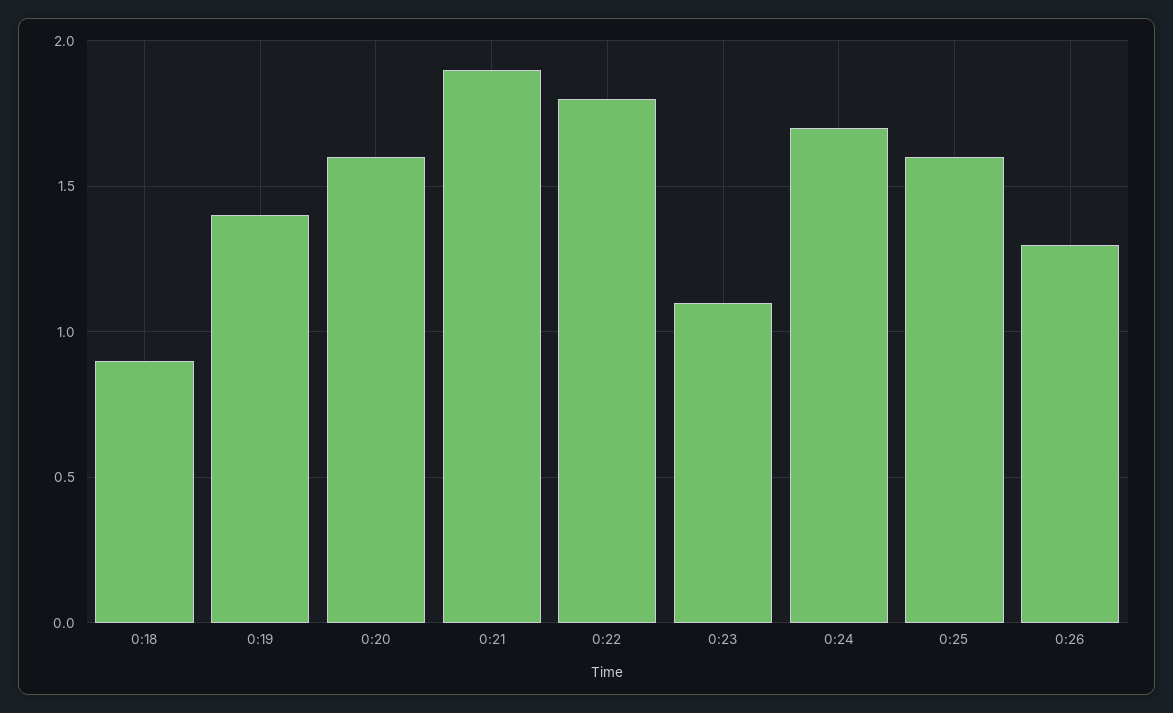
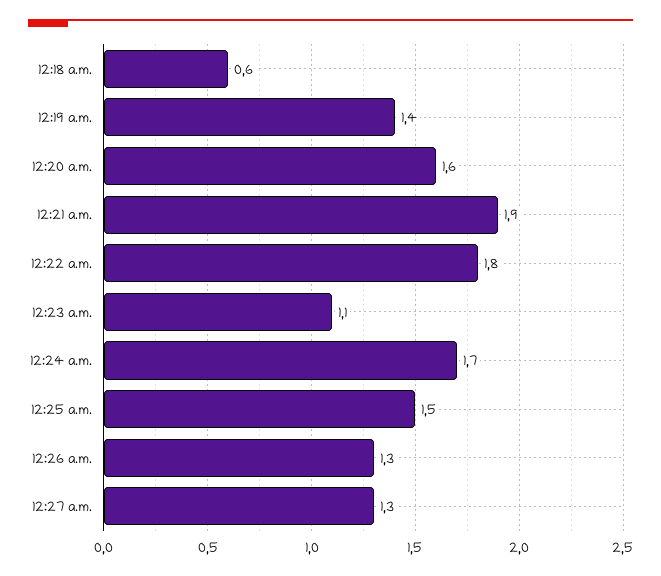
0:18: 0.9 -> 0.6
0:25: 1.6 -> 1.5
12:27 a.m.: none -> 1.3

